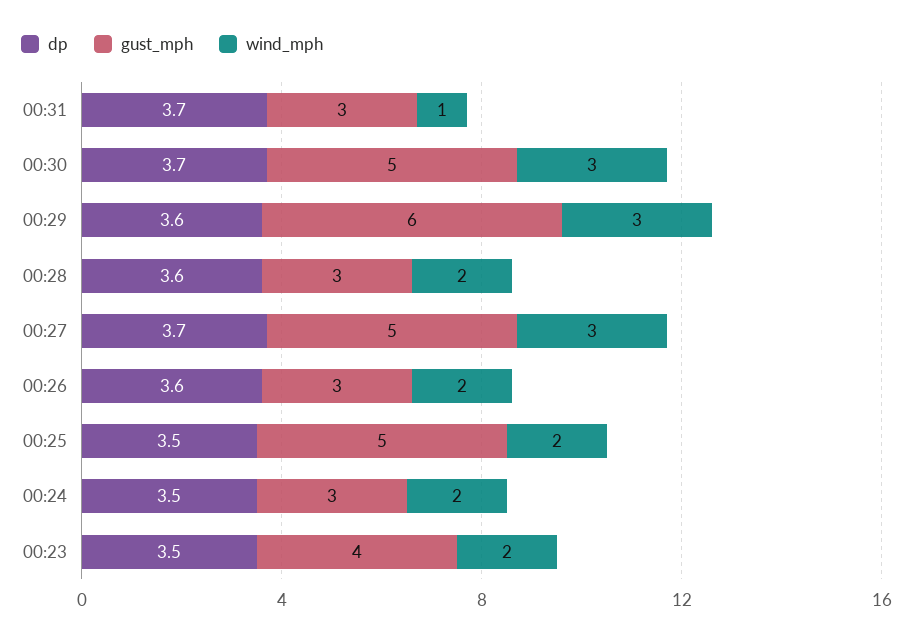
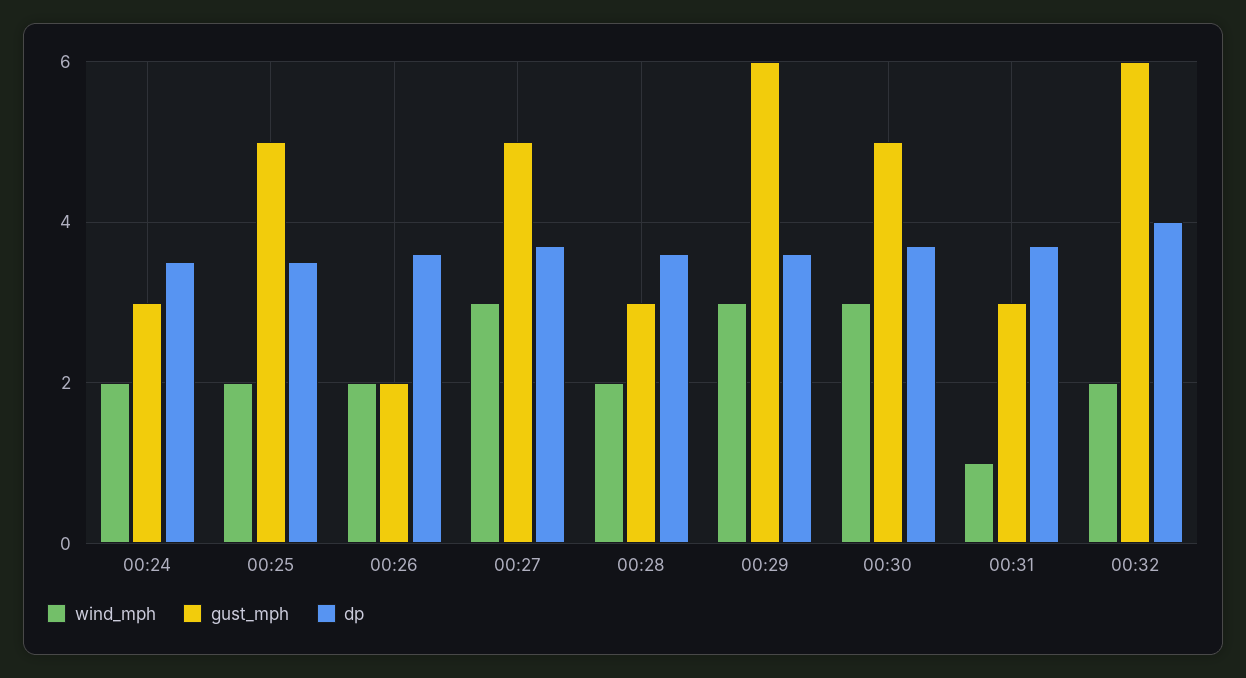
gust_mph, 00:26: 3 -> 2
dp, 00:23: 3.5 -> none
gust_mph, 00:23: 4 -> none
wind_mph, 00:23: 2 -> none
wind_mph, 00:32: none -> 2
gust_mph, 00:32: none -> 6
dp, 00:32: none -> 4

